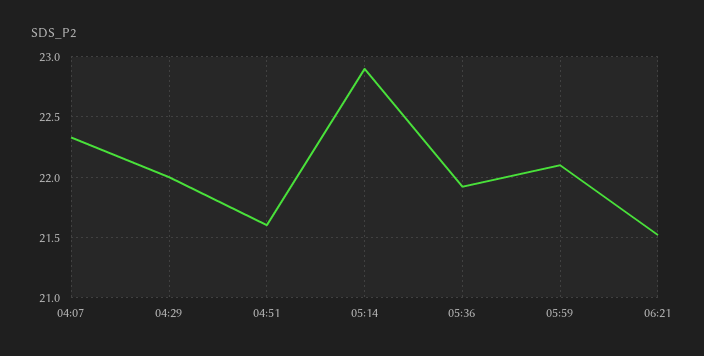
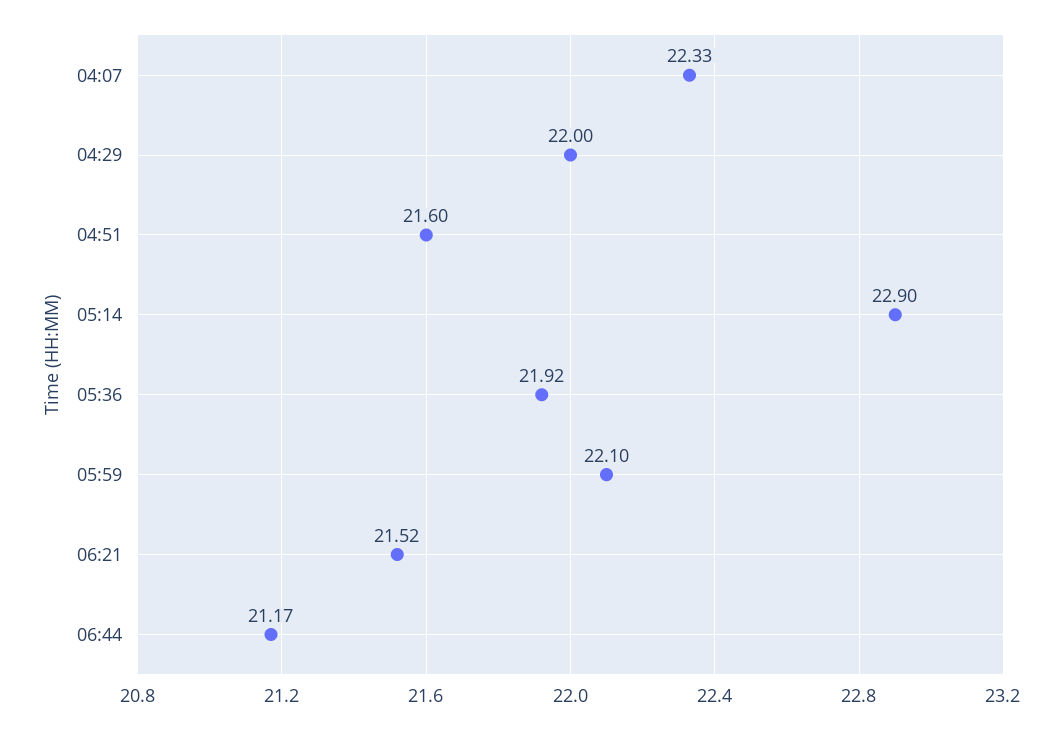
06:44: none -> 21.17

